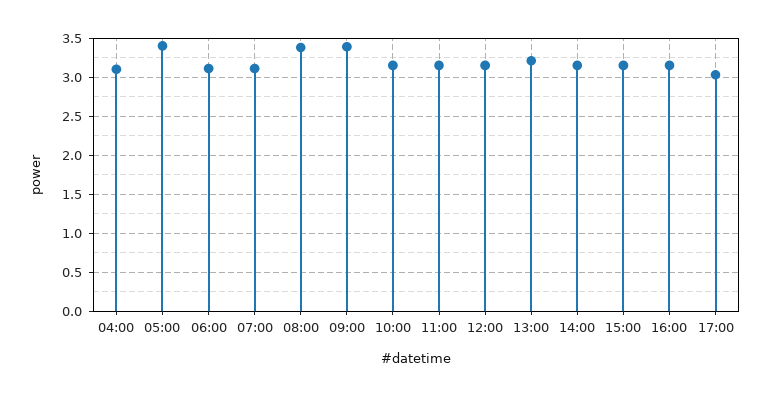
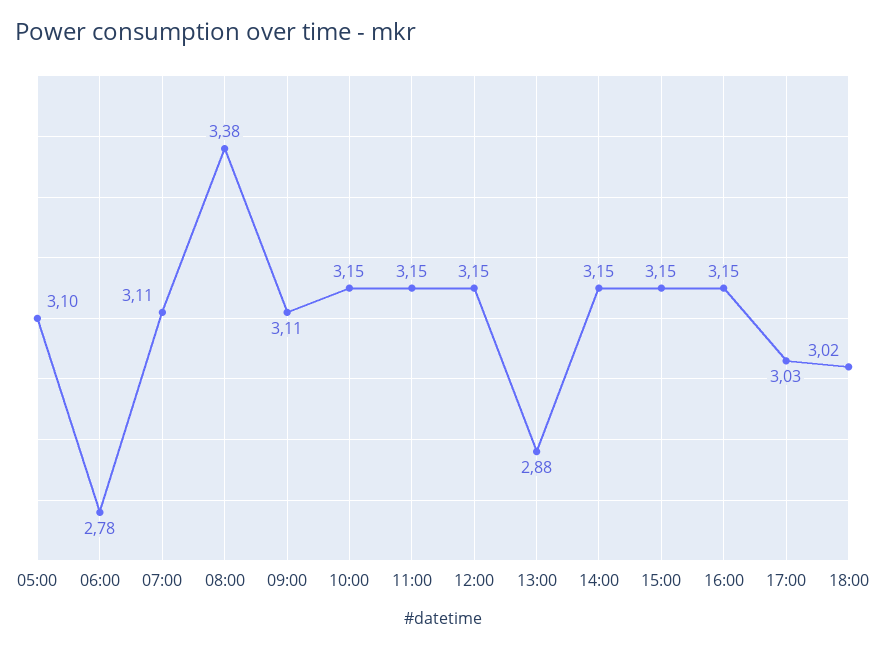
04:00: 3.1 -> none
05:00: 3.4 -> 3.1
06:00: 3.1 -> 2.78
09:00: 3.4 -> 3.11
13:00: 3.2 -> 2.88
18:00: none -> 3.02

